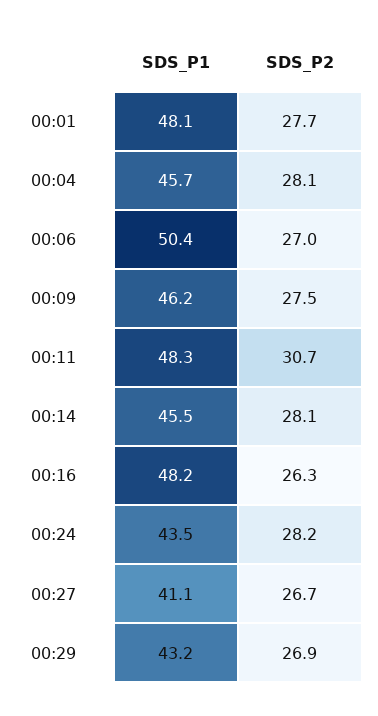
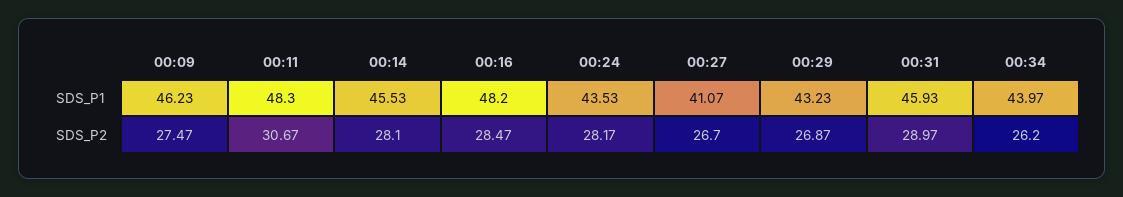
SDS_P1, 00:01: 48.1 -> none
SDS_P2, 00:01: 27.7 -> none
SDS_P1, 00:04: 45.7 -> none
SDS_P2, 00:04: 28.1 -> none
SDS_P1, 00:06: 50.4 -> none
SDS_P2, 00:06: 27 -> none
SDS_P2, 00:16: 26.3 -> 28.47
SDS_P1, 00:31: none -> 45.93
SDS_P1, 00:34: none -> 43.97
SDS_P2, 00:31: none -> 28.97
SDS_P2, 00:34: none -> 26.2

